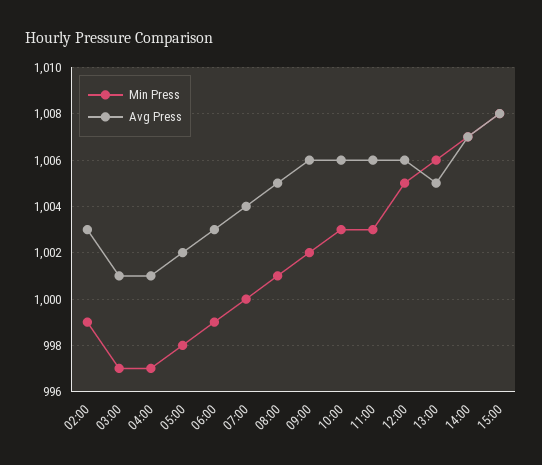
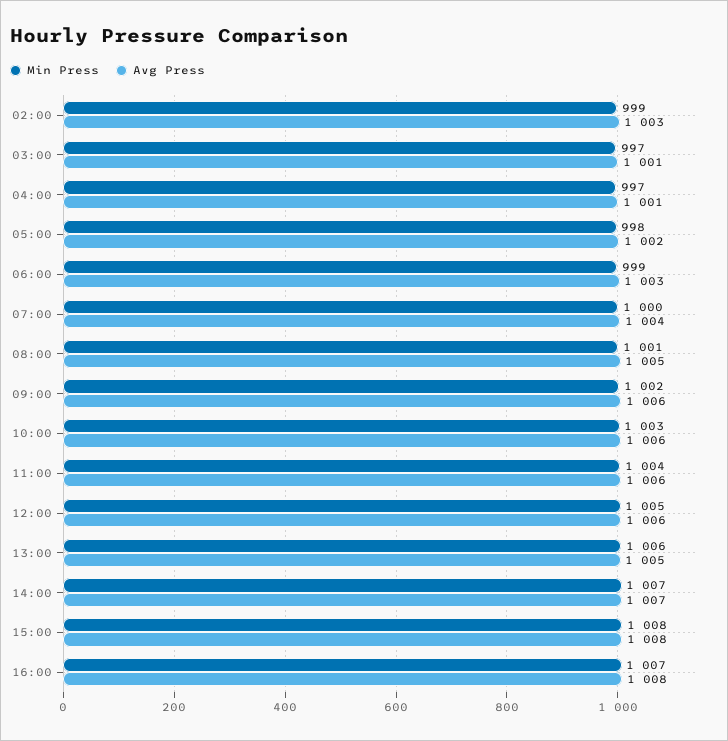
Min Press, 11:00: 1003 -> 1004
Min Press, 16:00: none -> 1007
Avg Press, 16:00: none -> 1008

